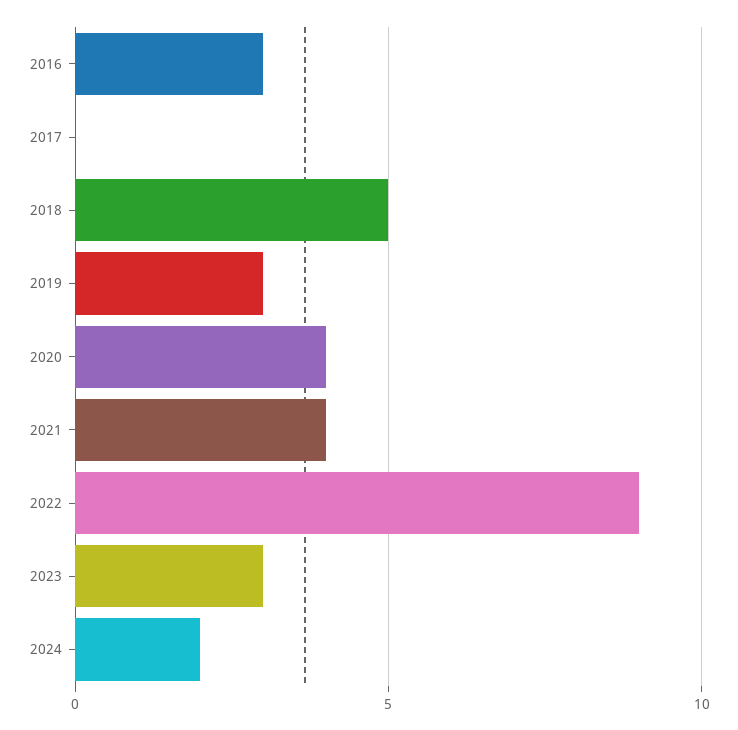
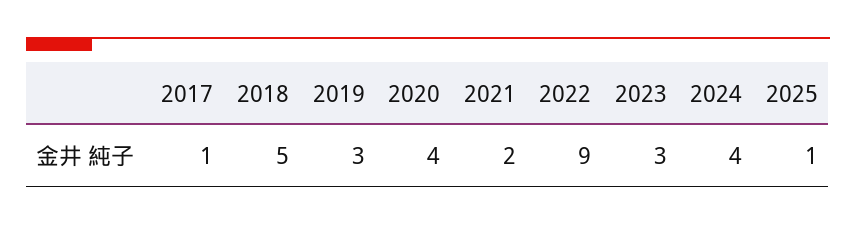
2016: 3 -> none
2017: 0 -> 1
2021: 4 -> 2
2024: 2 -> 4
2025: none -> 1

